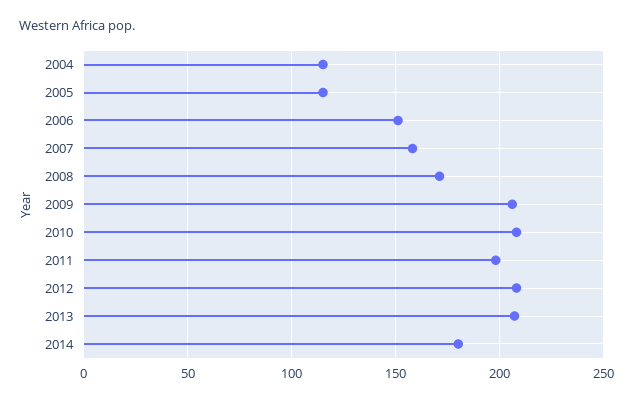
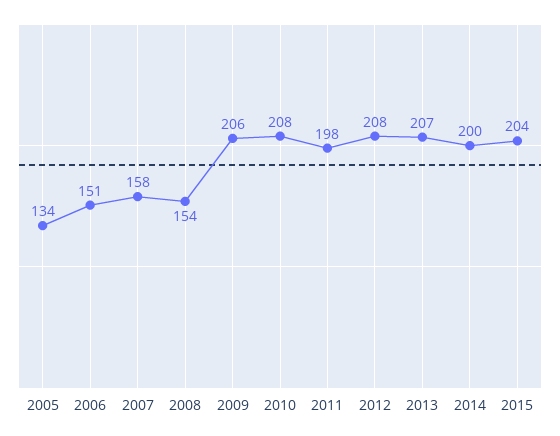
2004: 115 -> none
2005: 115 -> 134
2008: 170 -> 154
2014: 180 -> 200
2015: none -> 204

